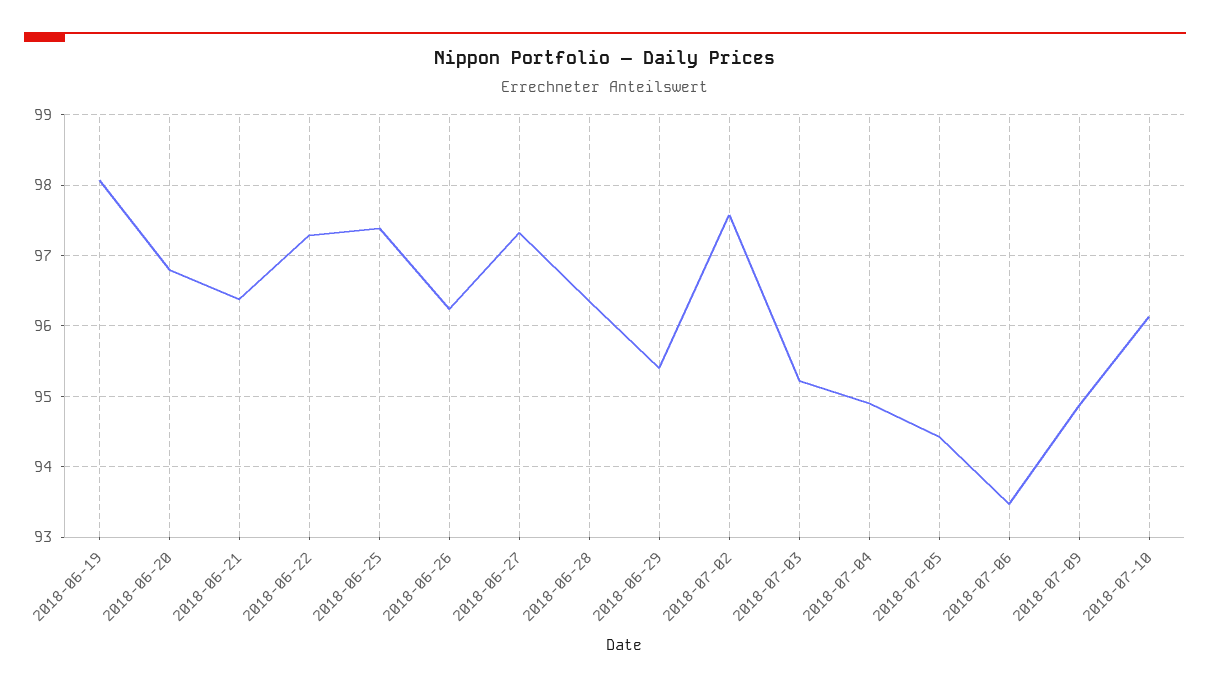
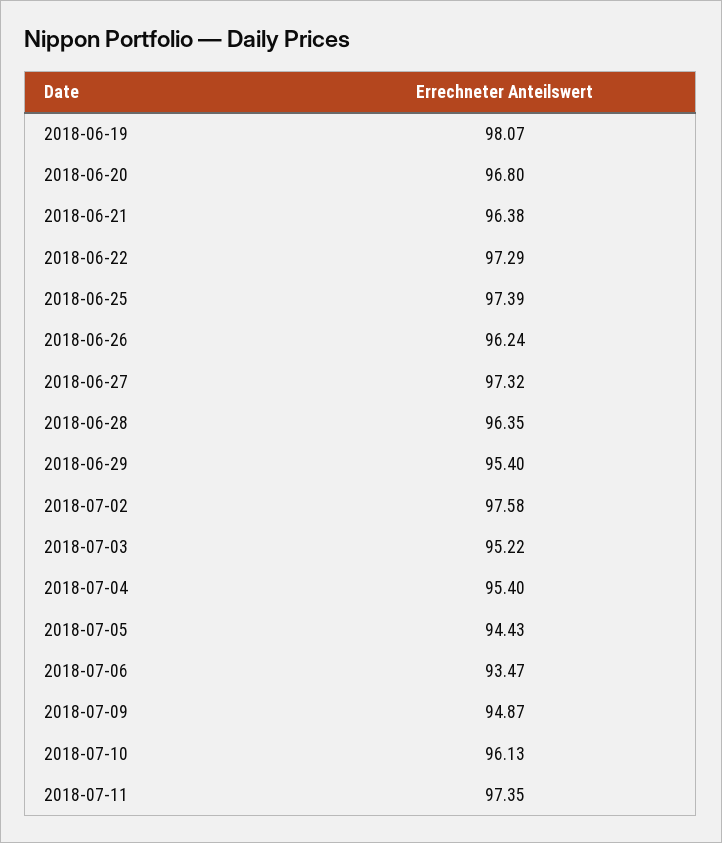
2018-07-04: 94.9 -> 95.4
2018-07-11: none -> 97.35

